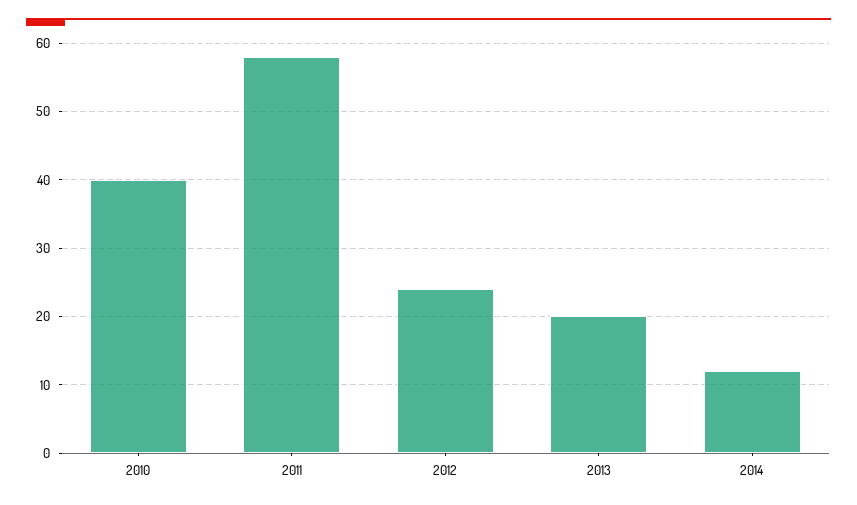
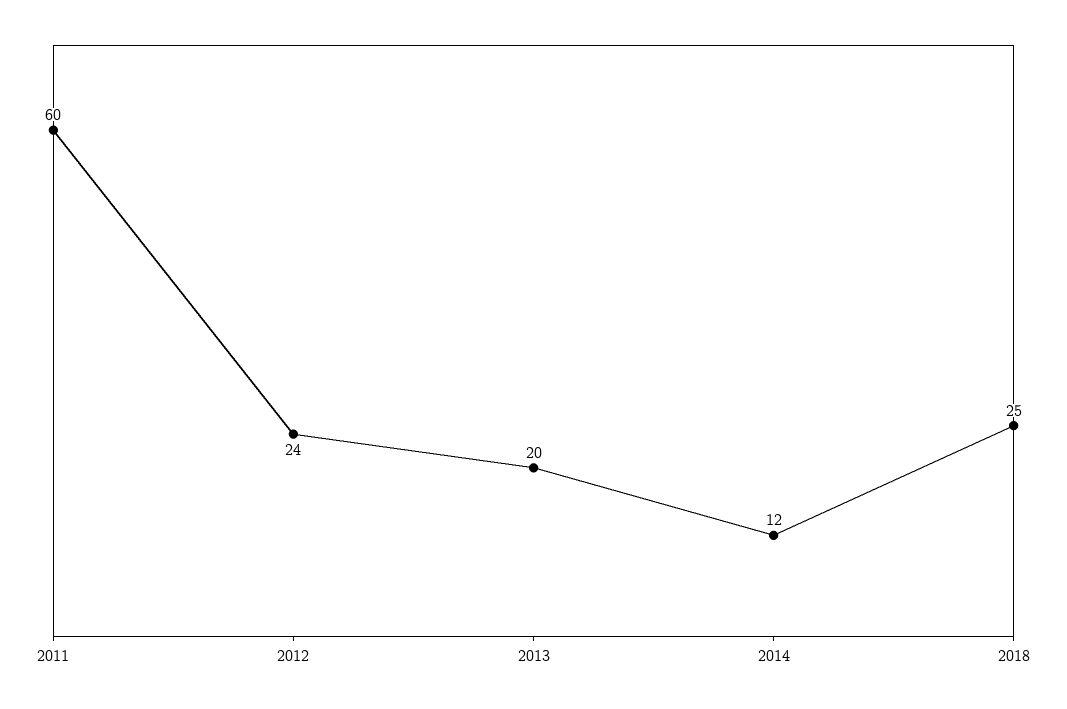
2010: 40 -> none
2011: 58 -> 60
2018: none -> 25

